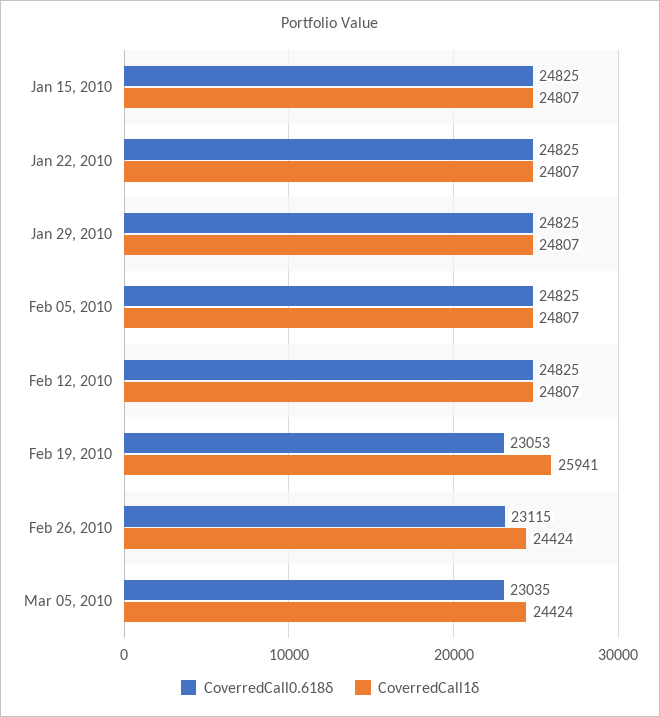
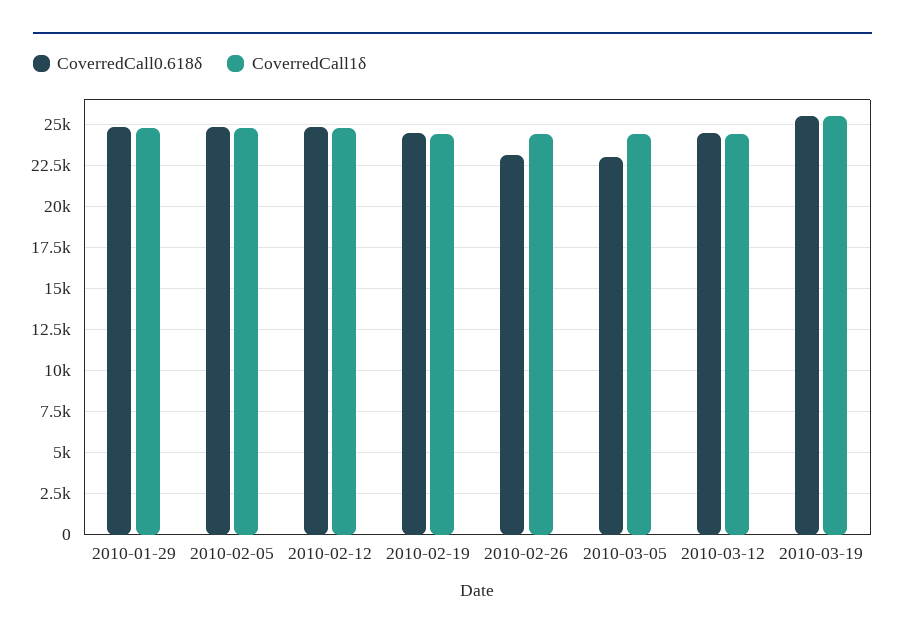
CoverredCall0.618δ, Jan 15, 2010: 24825 -> none
CoverredCall1δ, Jan 15, 2010: 24807 -> none
CoverredCall0.618δ, Jan 22, 2010: 24825 -> none
CoverredCall1δ, Jan 22, 2010: 24807 -> none
CoverredCall0.618δ, Feb 19, 2010: 23053 -> 24500
CoverredCall1δ, Feb 19, 2010: 25941 -> 24500
CoverredCall0.618δ, 2010-03-12: none -> 24500
CoverredCall1δ, 2010-03-12: none -> 24500
CoverredCall0.618δ, 2010-03-19: none -> 25500
CoverredCall1δ, 2010-03-19: none -> 25500

